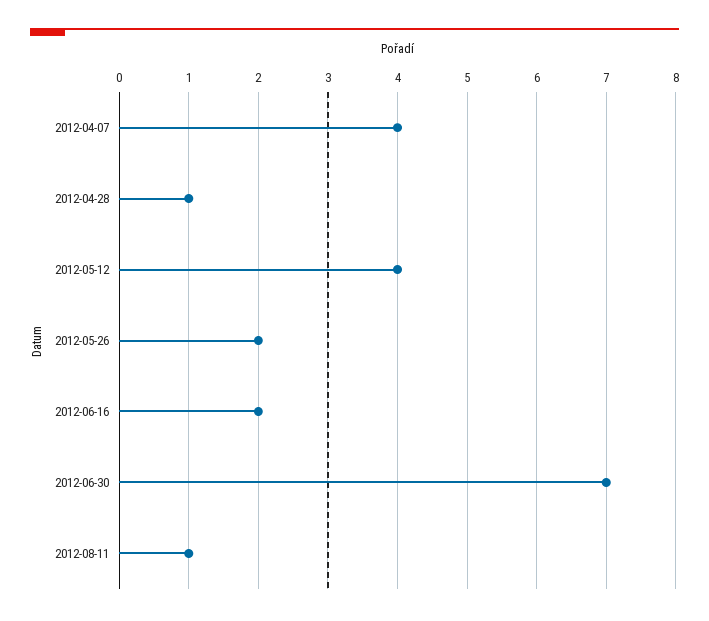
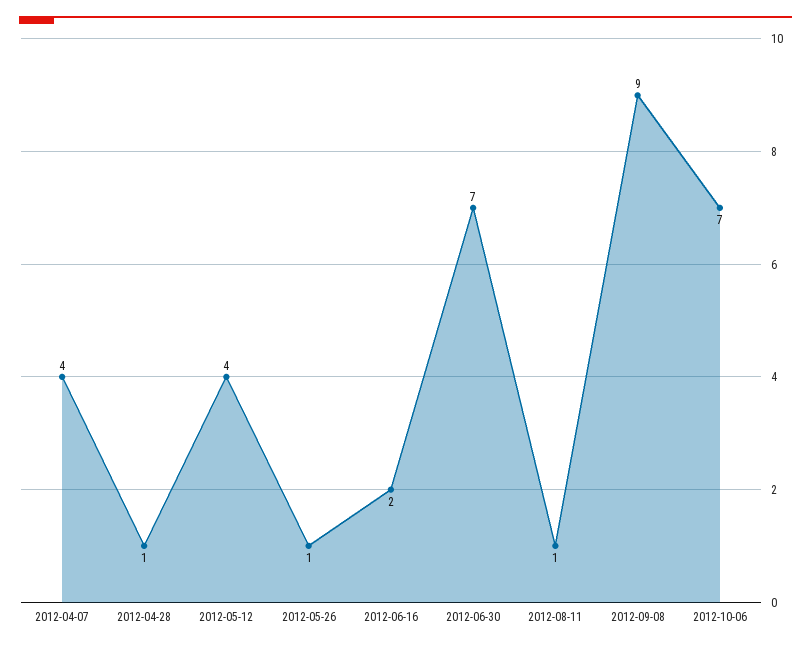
2012-05-26: 2 -> 1
2012-09-08: none -> 9
2012-10-06: none -> 7

